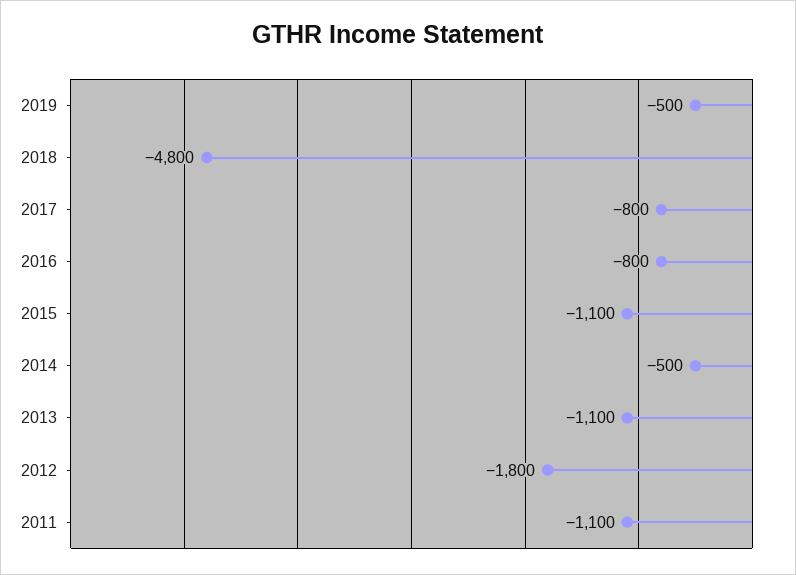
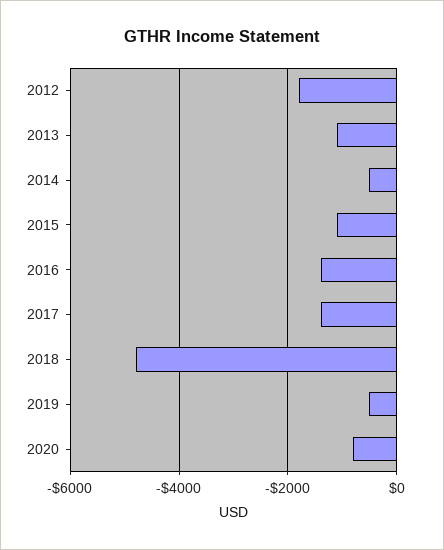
2017: -800 -> -1400
2016: -800 -> -1400
2011: -1100 -> none
2020: none -> -800

